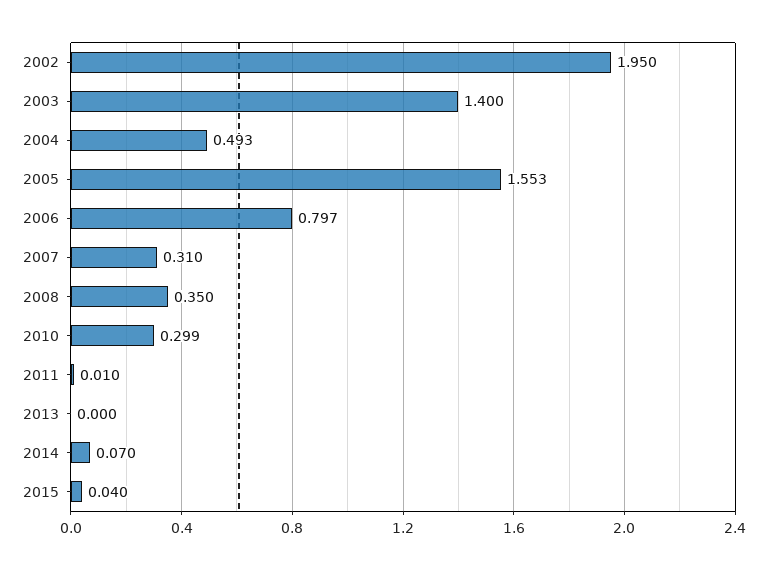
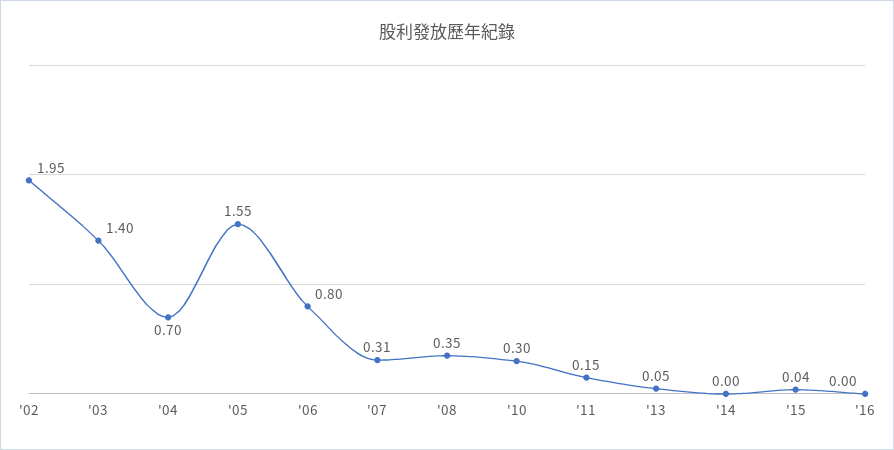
2004: 0.493 -> 0.7
2011: 0.01 -> 0.15
2013: 0 -> 0.05
2014: 0.07 -> 0
'16: none -> 0

